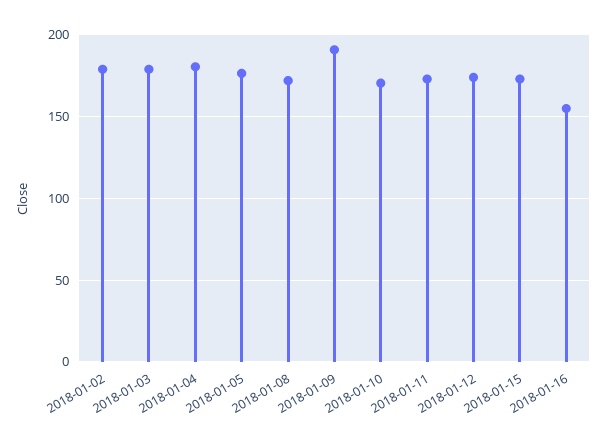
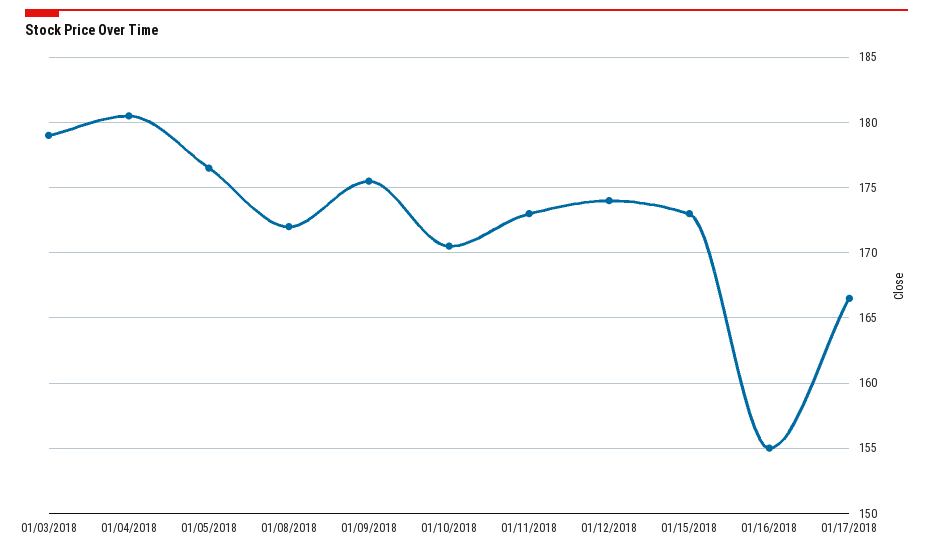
2018-01-02: 180 -> none
2018-01-09: 190 -> 175.5
01/17/2018: none -> 166.5

